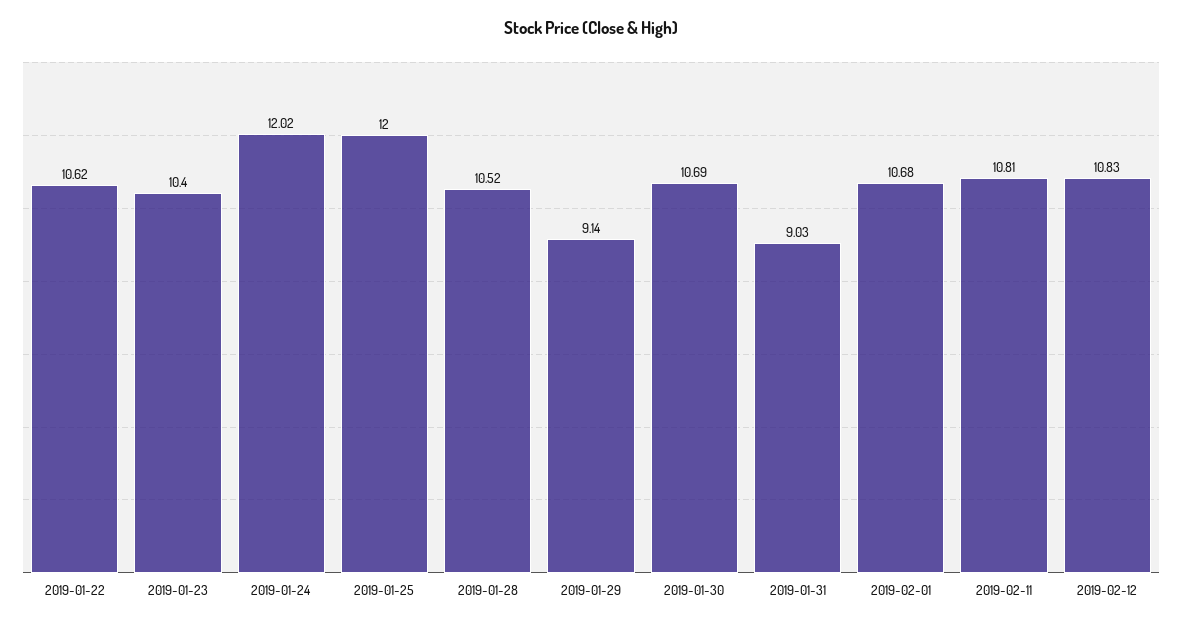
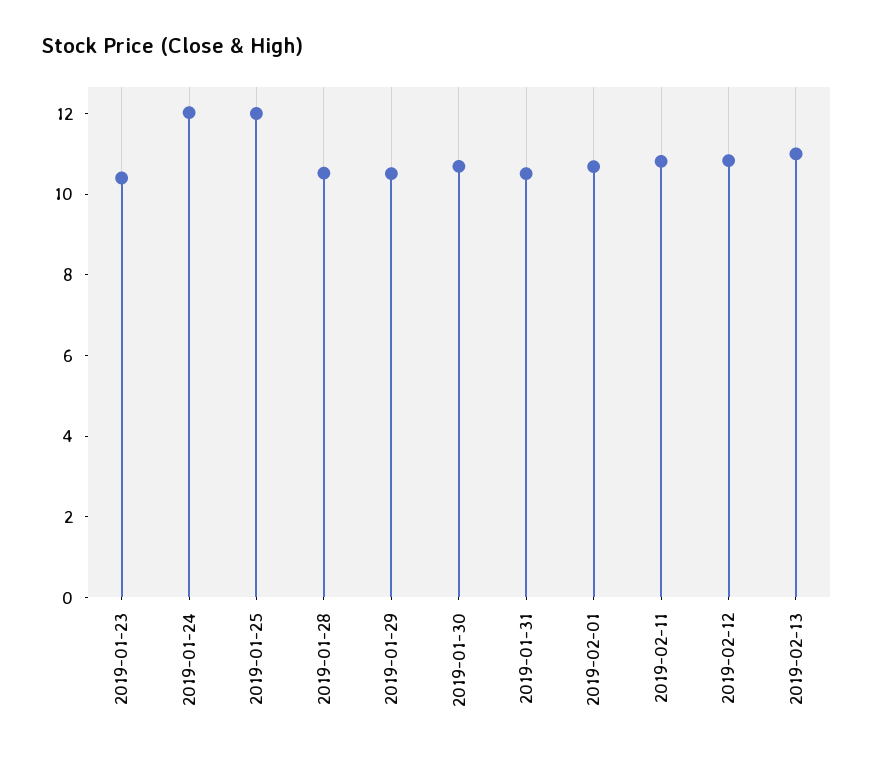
2019-01-22: 10.62 -> none
2019-01-29: 9.14 -> 10.5
2019-01-31: 9.03 -> 10.5
2019-02-13: none -> 11

